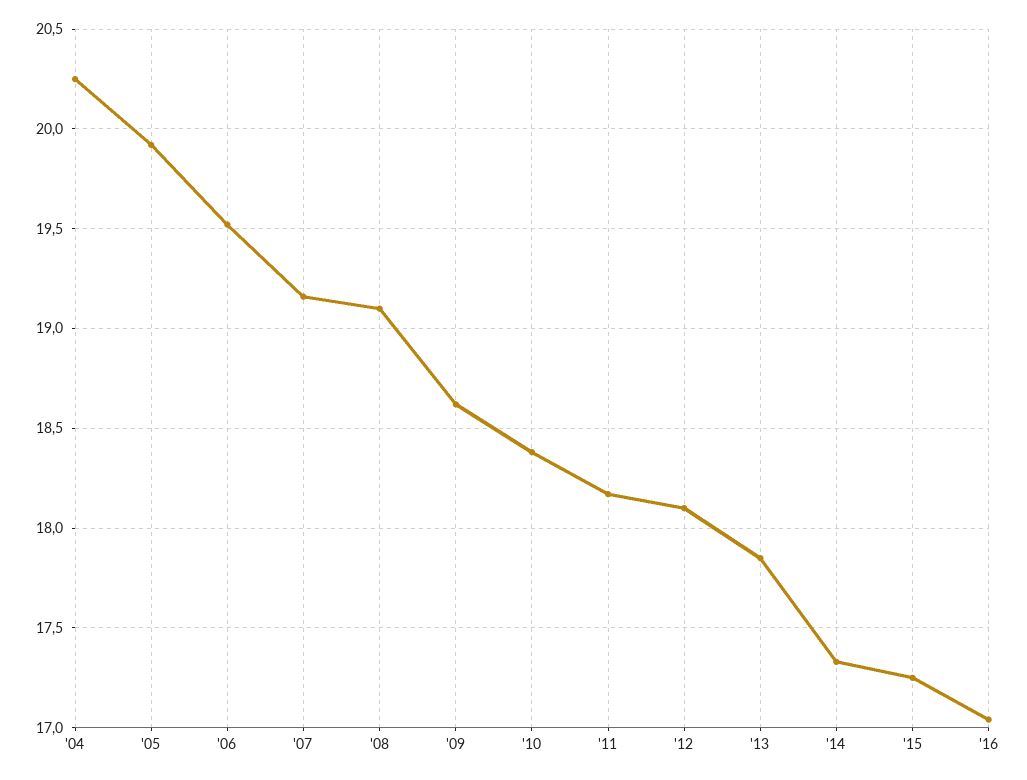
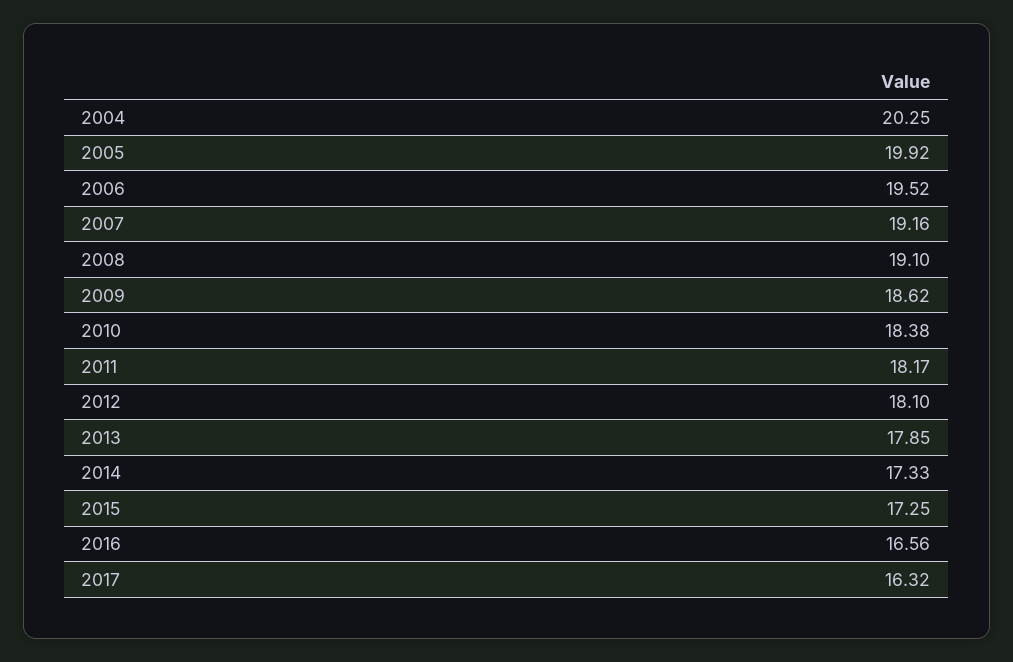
'16: 17.05 -> 16.56
2017: none -> 16.32

